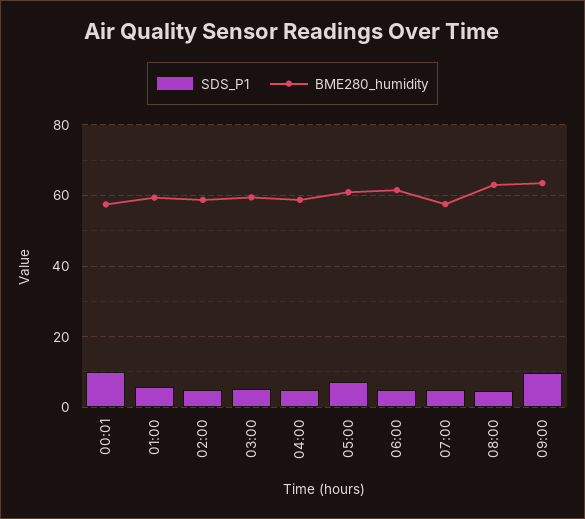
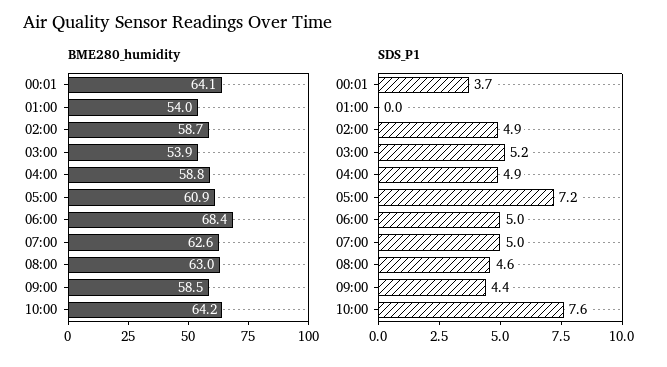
SDS_P1, 00:01: 10 -> 3.7
BME280_humidity, 00:01: 58 -> 64.1
SDS_P1, 01:00: 6 -> 0
BME280_humidity, 01:00: 60 -> 54
BME280_humidity, 03:00: 60 -> 53.9
BME280_humidity, 06:00: 62 -> 68.4
BME280_humidity, 07:00: 58 -> 62.6
SDS_P1, 09:00: 10 -> 4.4
BME280_humidity, 09:00: 64 -> 58.5
BME280_humidity, 10:00: none -> 64.2
SDS_P1, 10:00: none -> 7.6

